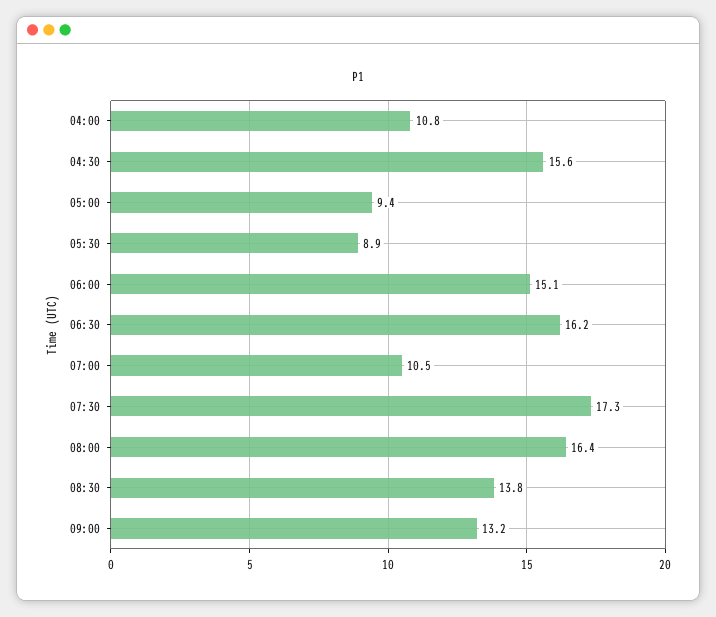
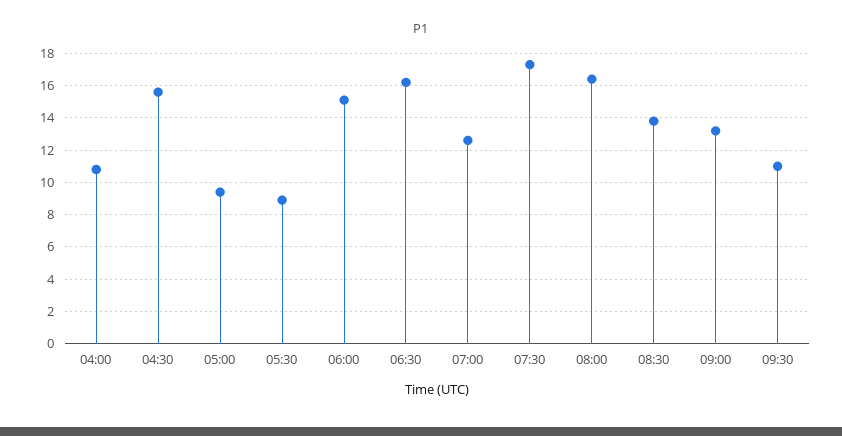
07:00: 10.5 -> 12.5
09:30: none -> 11

